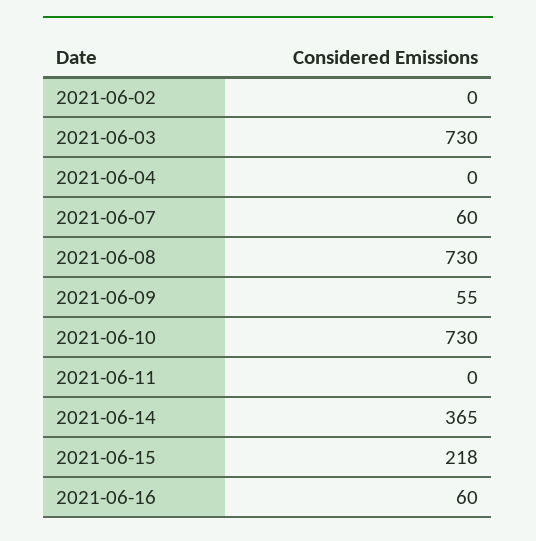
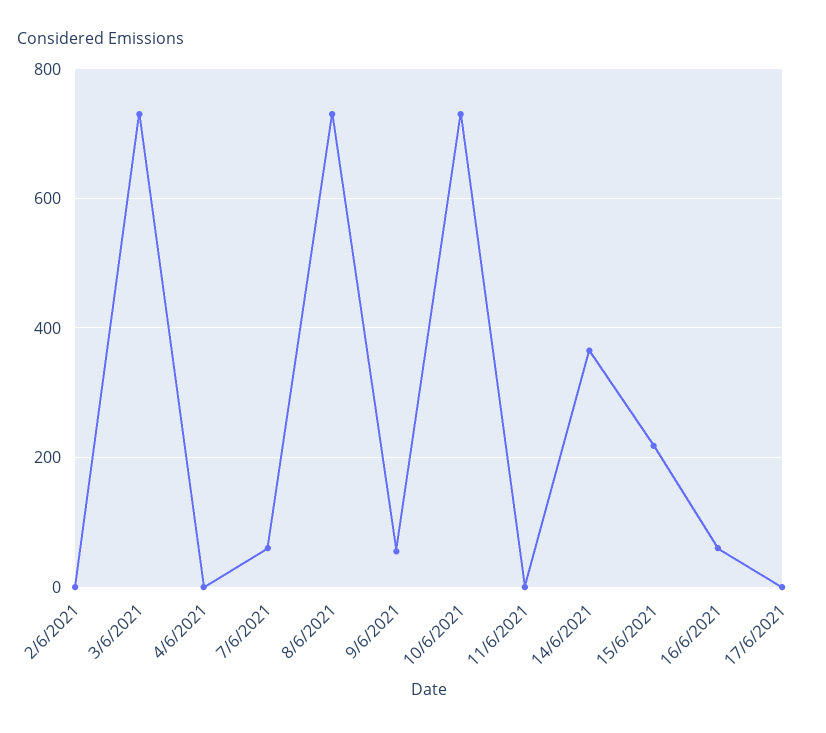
17/6/2021: none -> 0

